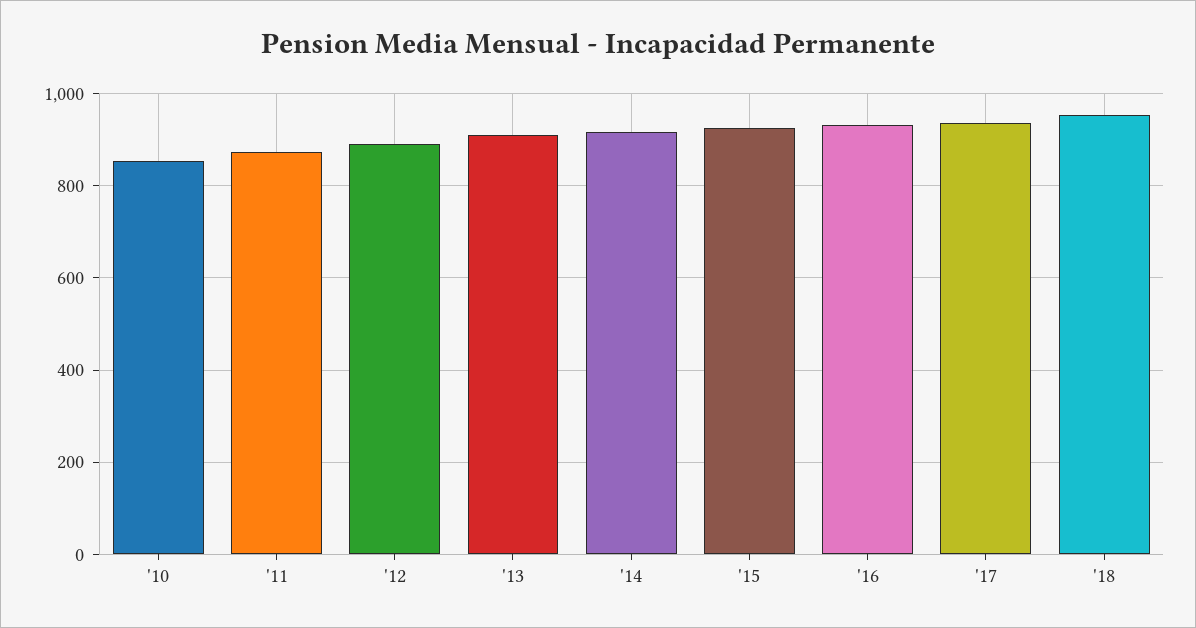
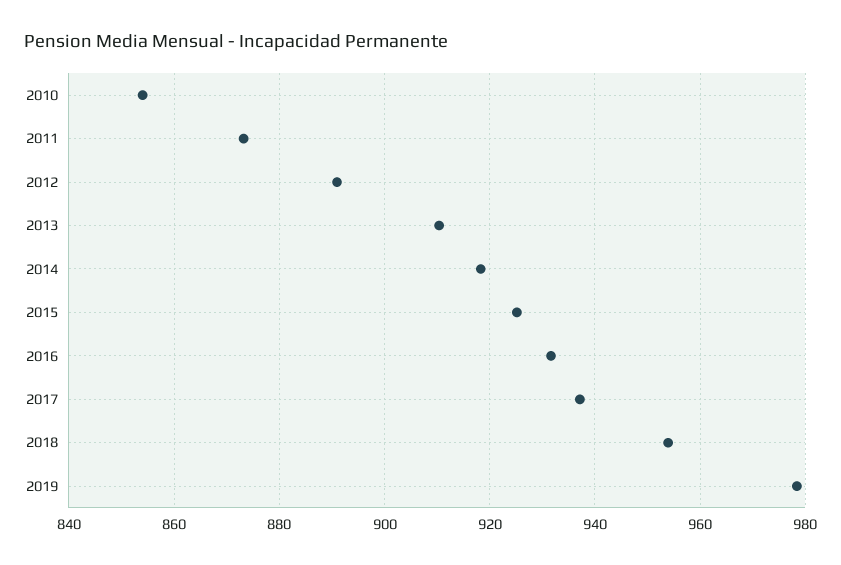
2019: none -> 978

